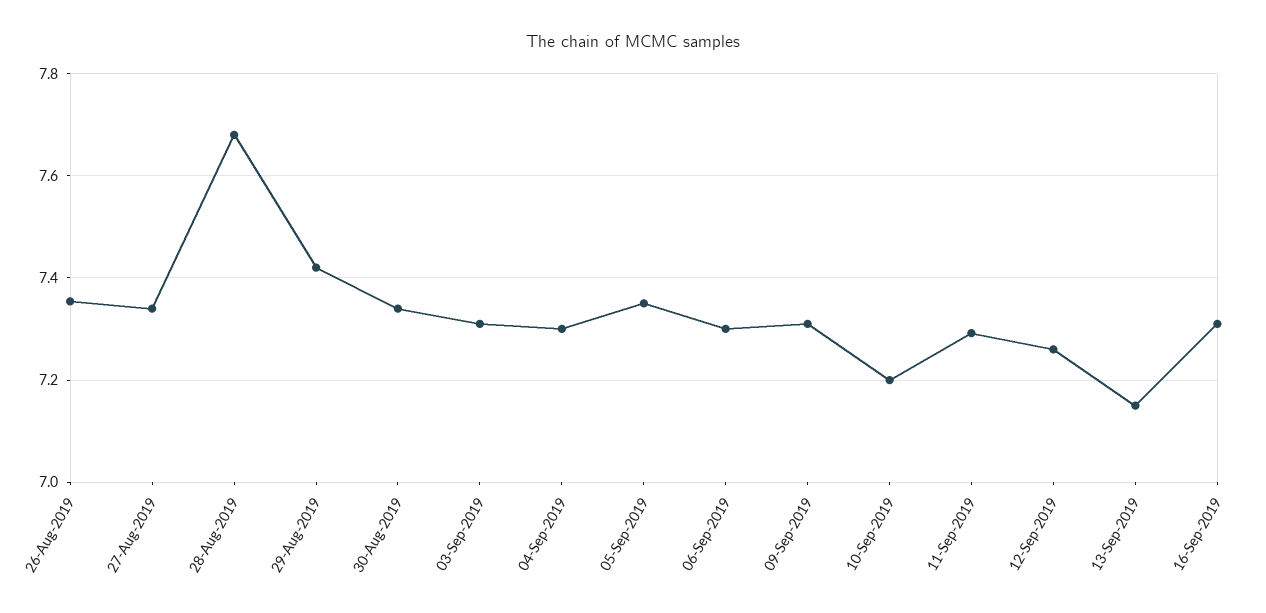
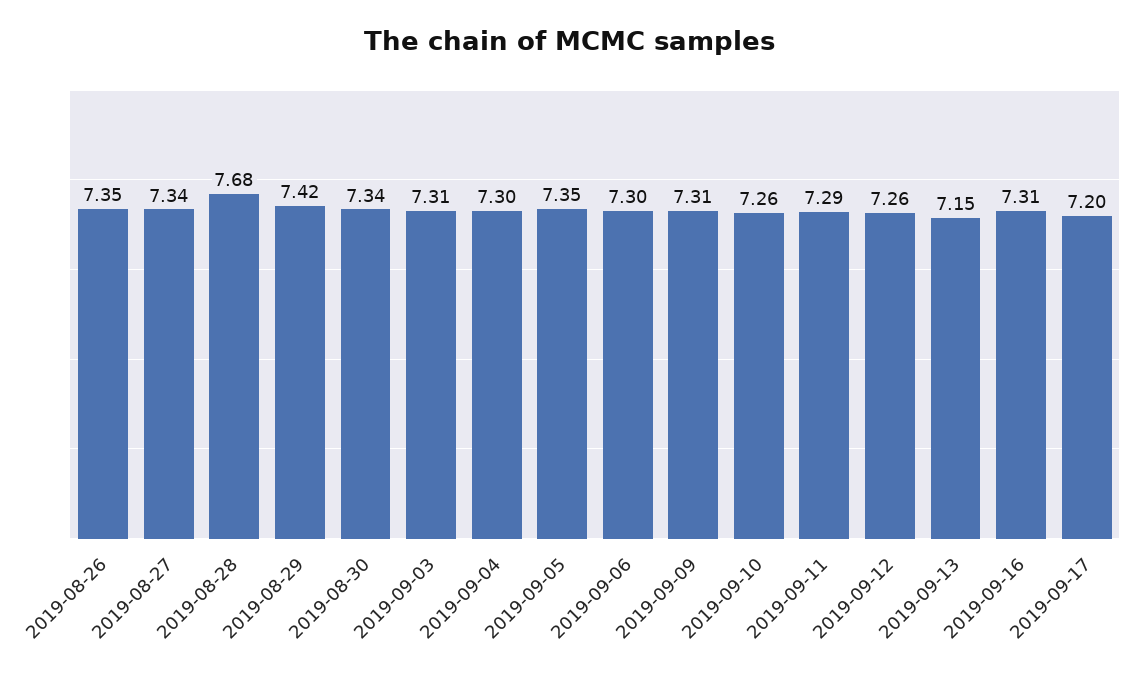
10-Sep-2019: 7.2 -> 7.26
2019-09-17: none -> 7.2

